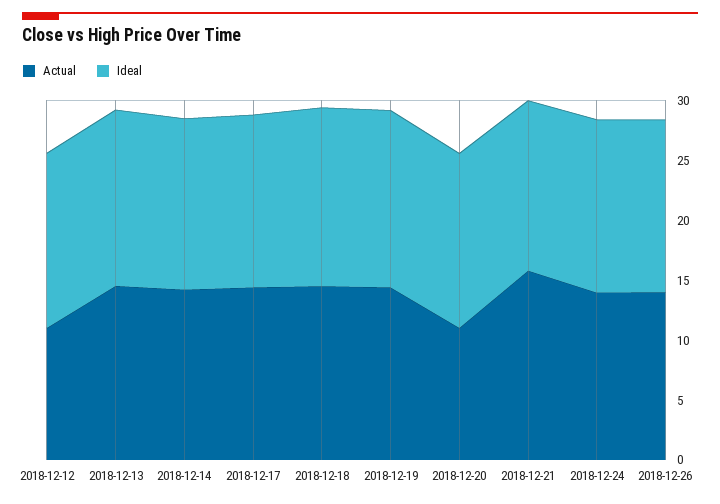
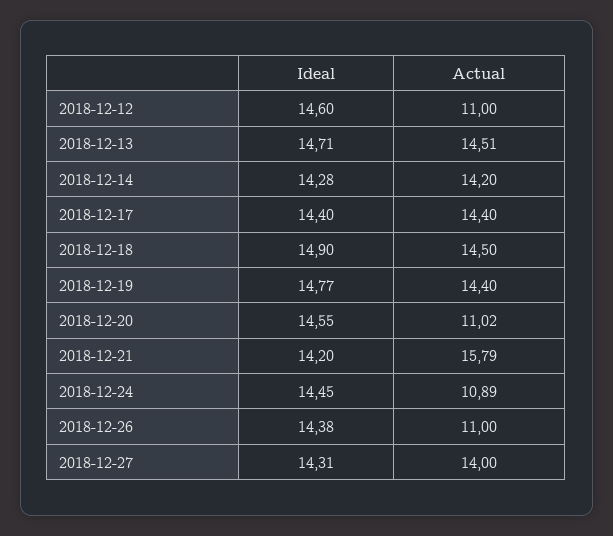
Actual, 2018-12-24: 14 -> 10.89
Actual, 2018-12-26: 14 -> 11
Ideal, 2018-12-27: none -> 14.31
Actual, 2018-12-27: none -> 14

